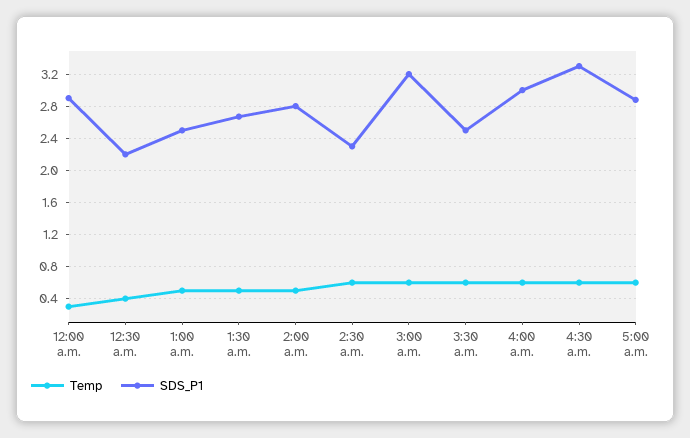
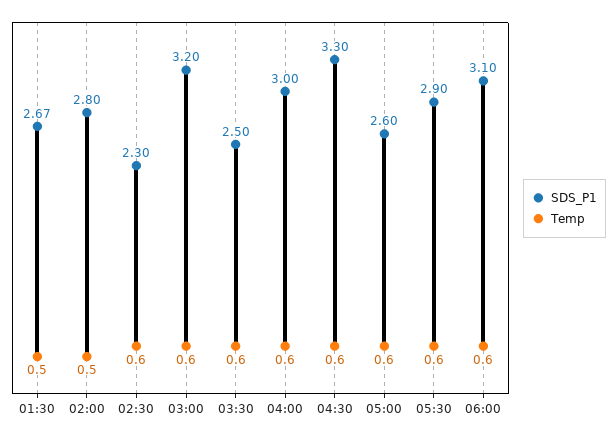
Temp, 12:00 a.m.: 0.3 -> none
SDS_P1, 12:00 a.m.: 2.9 -> none
Temp, 12:30 a.m.: 0.4 -> none
SDS_P1, 12:30 a.m.: 2.2 -> none
Temp, 1:00 a.m.: 0.5 -> none
SDS_P1, 1:00 a.m.: 2.5 -> none
SDS_P1, 5:00 a.m.: 2.9 -> 2.6
SDS_P1, 05:30: none -> 2.9
Temp, 05:30: none -> 0.6
SDS_P1, 06:00: none -> 3.1
Temp, 06:00: none -> 0.6

